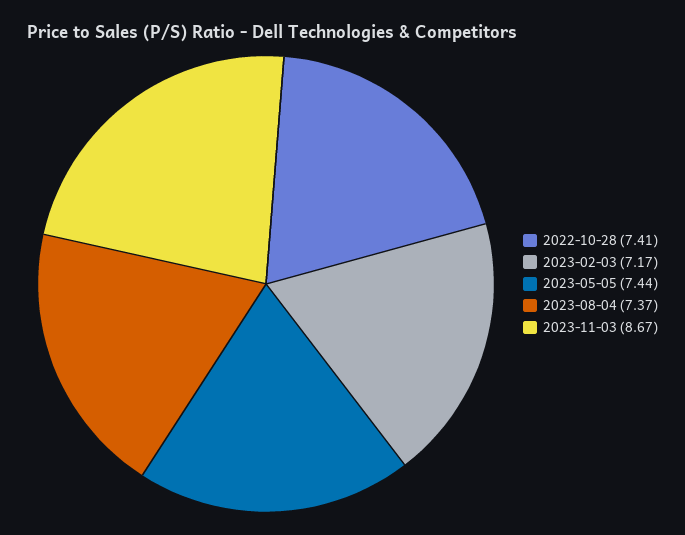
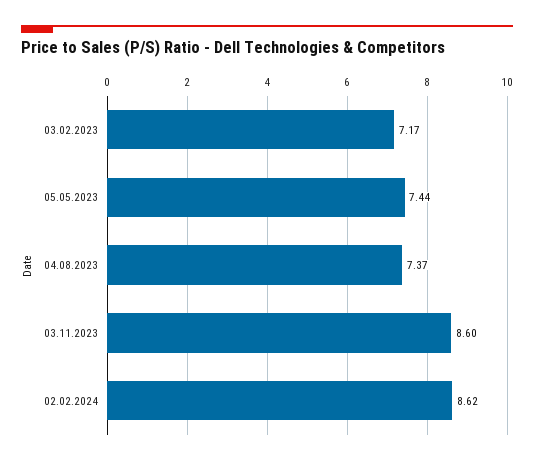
2022-10-28: 7.41 -> none
2023-11-03: 8.67 -> 8.6
02.02.2024: none -> 8.62

